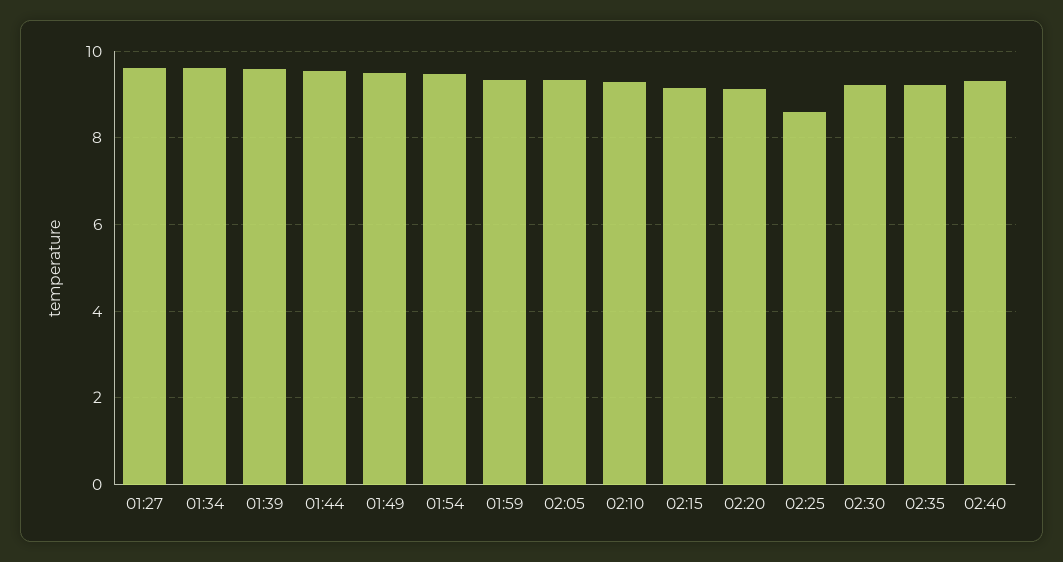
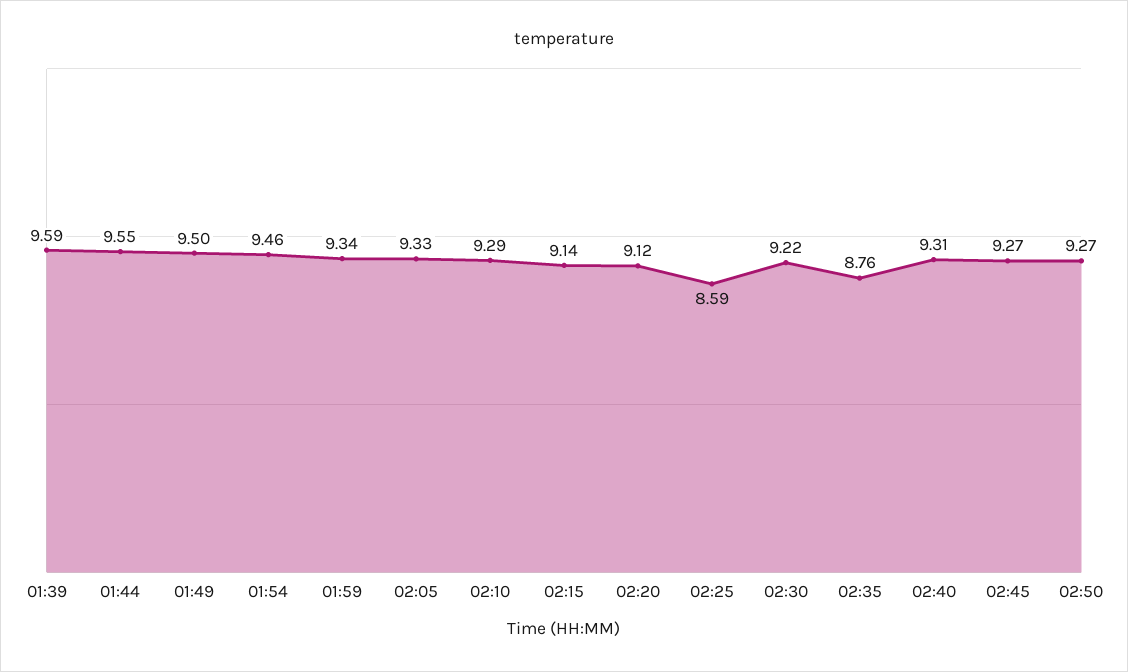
01:27: 9.6 -> none
01:34: 9.6 -> none
02:35: 9.2 -> 8.76
02:45: none -> 9.27
02:50: none -> 9.27

